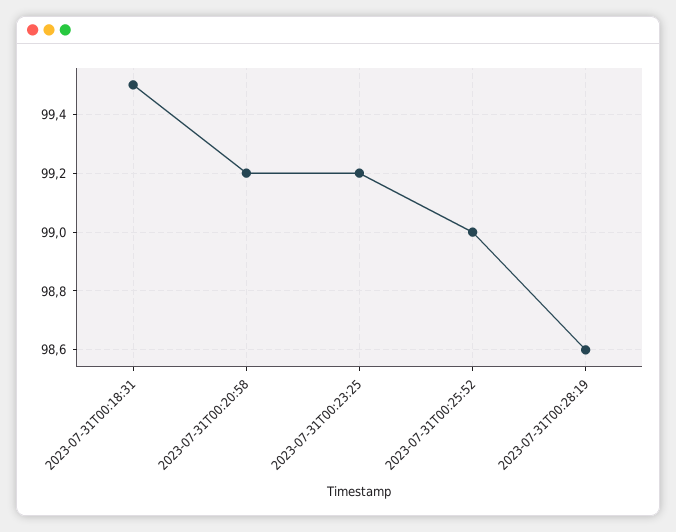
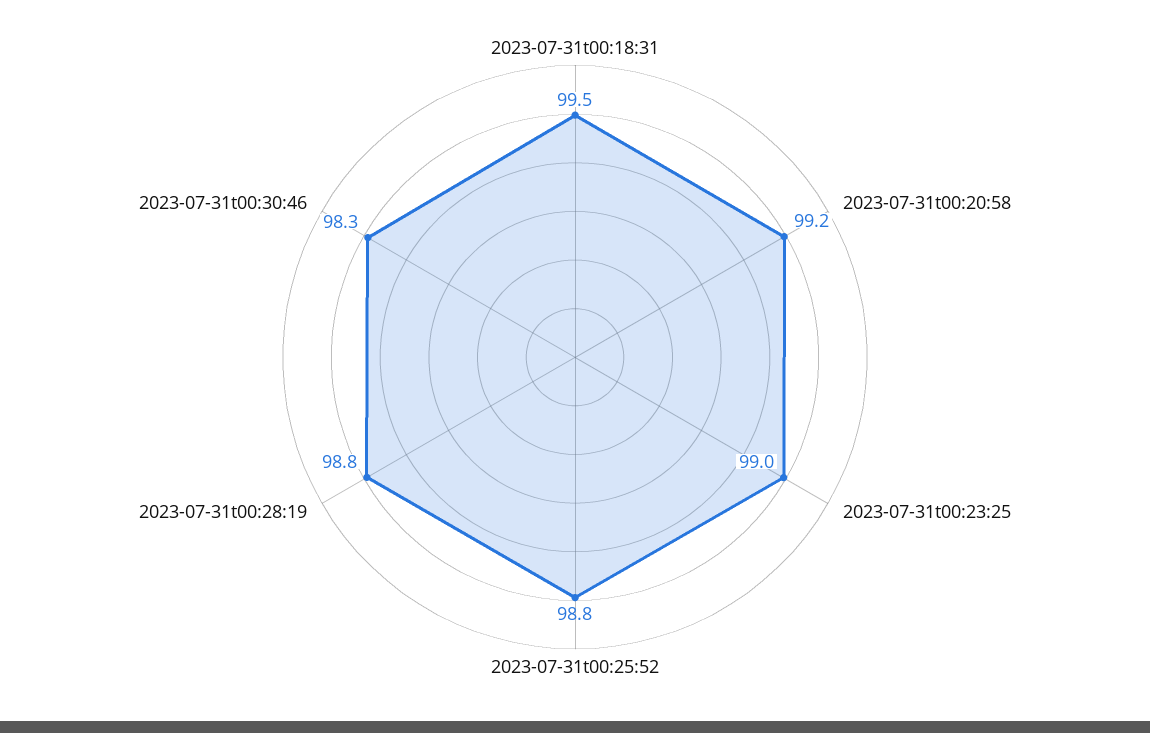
2023-07-31T00:23:25: 99.2 -> 99
2023-07-31T00:25:52: 99 -> 98.8
2023-07-31T00:28:19: 98.6 -> 98.8
2023-07-31t00:30:46: none -> 98.3

